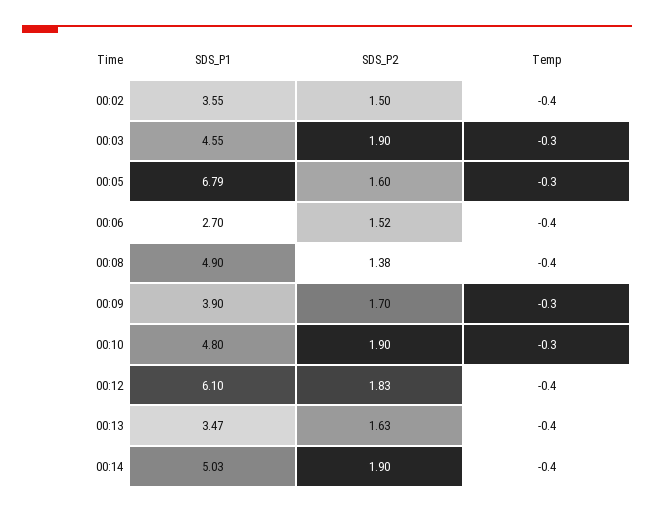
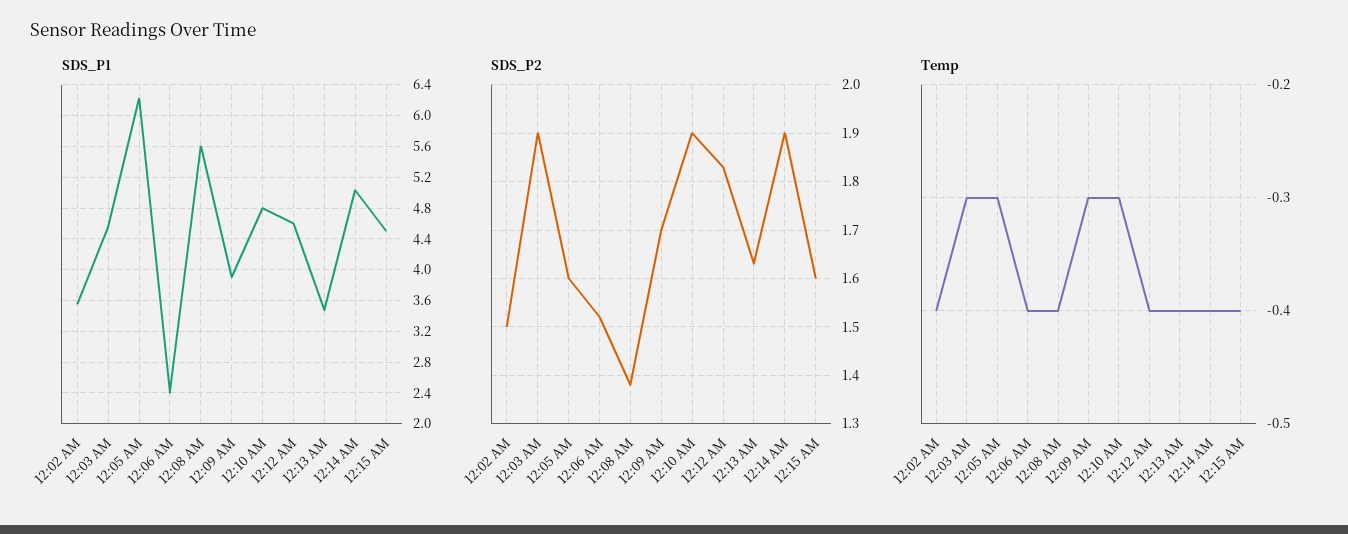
SDS_P1, 00:05: 6.79 -> 6.2
SDS_P1, 00:06: 2.7 -> 2.4
SDS_P1, 00:08: 4.9 -> 5.6
SDS_P1, 00:12: 6.1 -> 4.6
SDS_P1, 12:15 AM: none -> 4.5
SDS_P2, 12:15 AM: none -> 1.6
Temp, 12:15 AM: none -> -0.4

